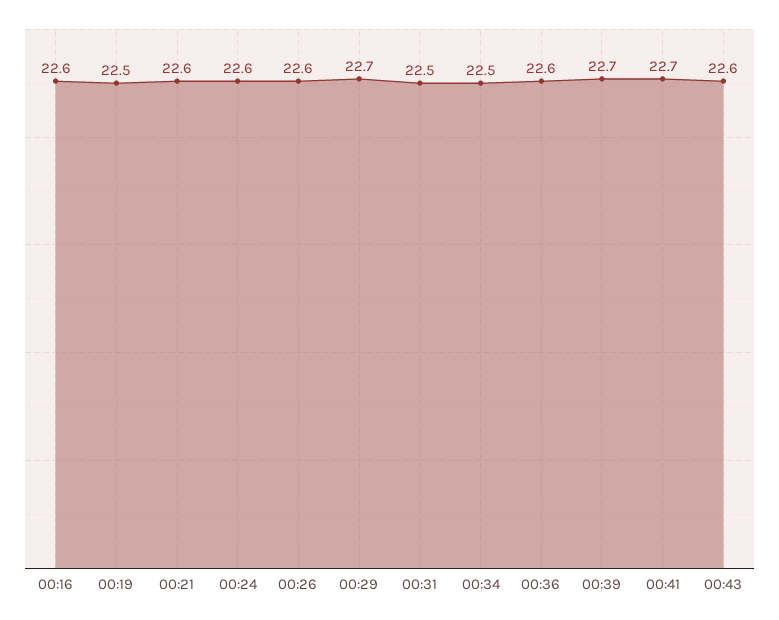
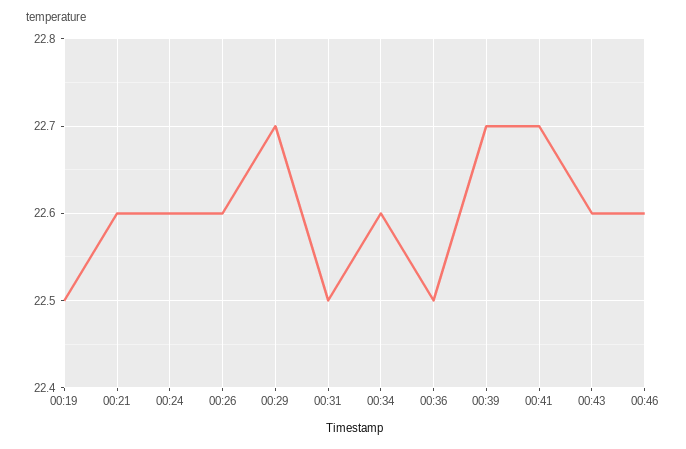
00:16: 22.6 -> none
00:34: 22.5 -> 22.6
00:36: 22.6 -> 22.5
00:46: none -> 22.6

